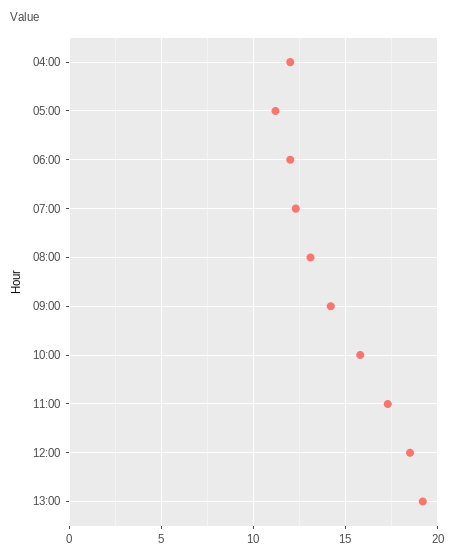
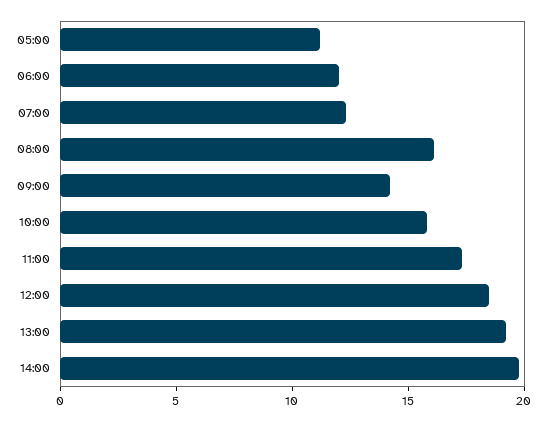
04:00: 12 -> none
08:00: 13 -> 16
14:00: none -> 20

